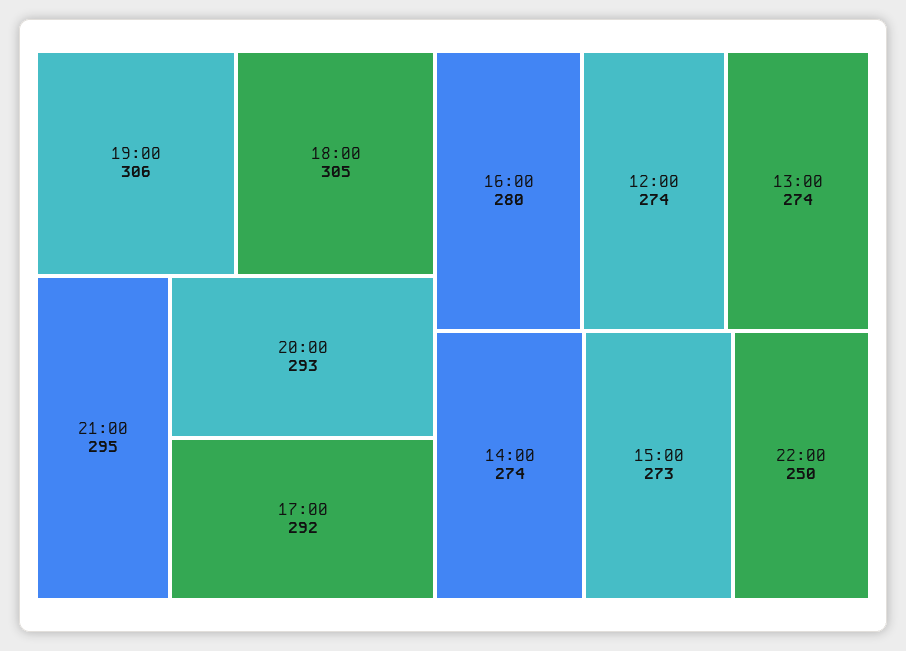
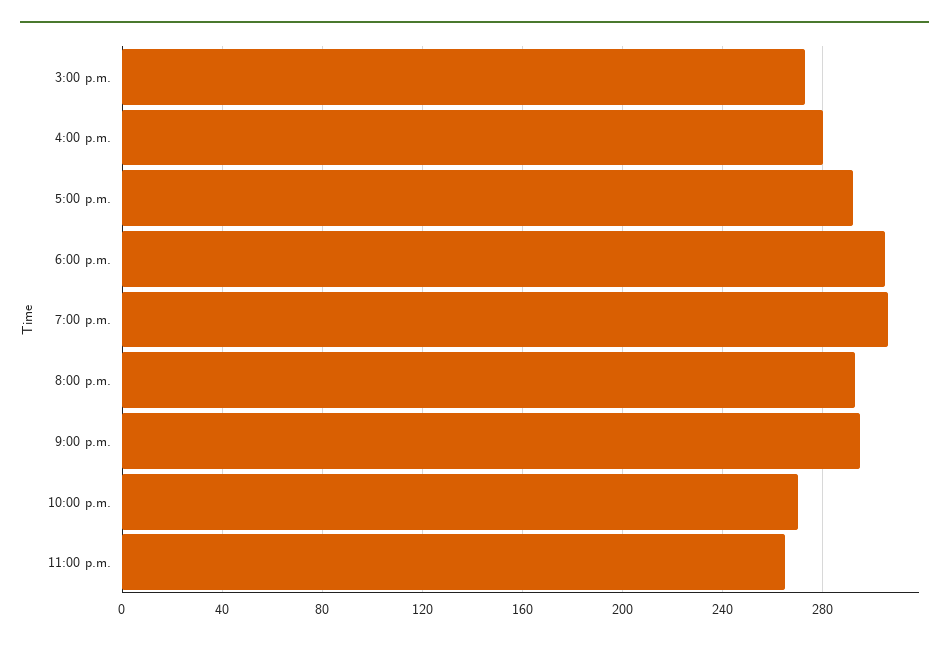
12:00: 274 -> none
13:00: 274 -> none
14:00: 274 -> none
22:00: 250 -> 270
11:00 p.m.: none -> 265

